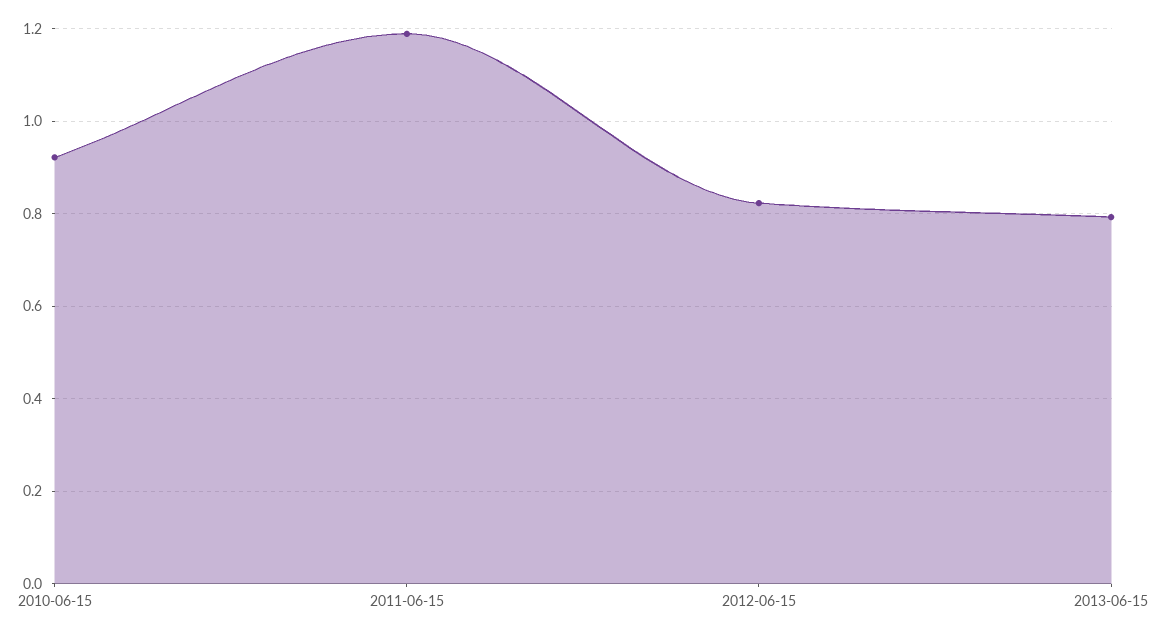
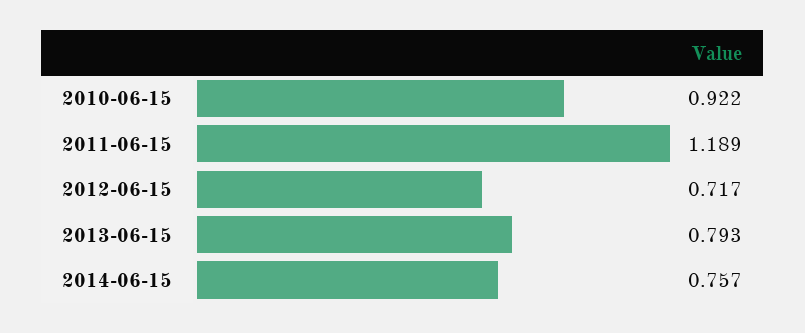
2012-06-15: 0.82 -> 0.717
2014-06-15: none -> 0.757

